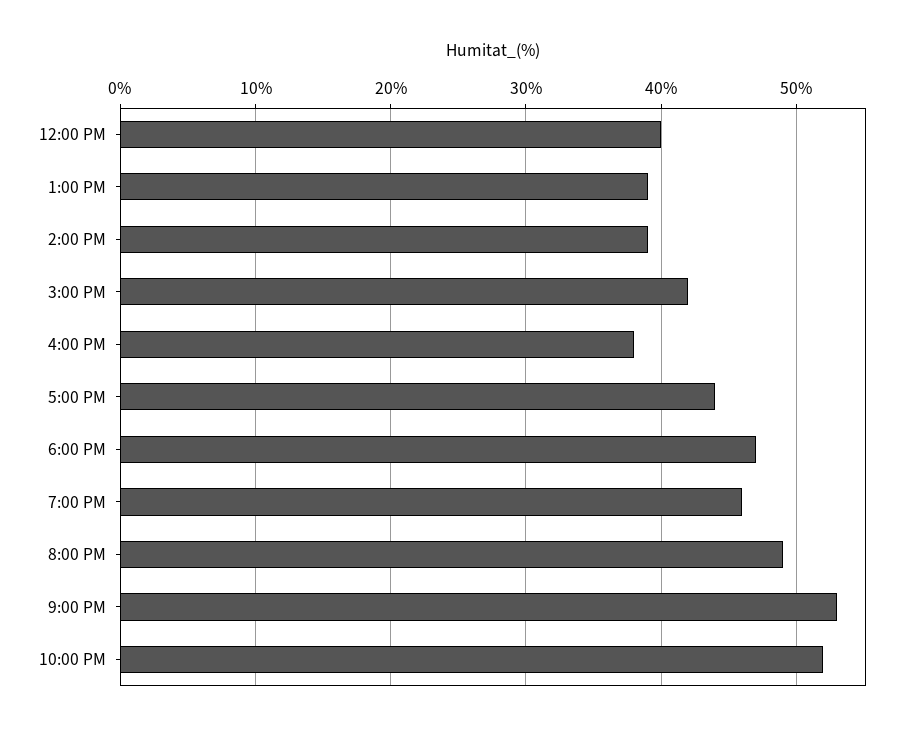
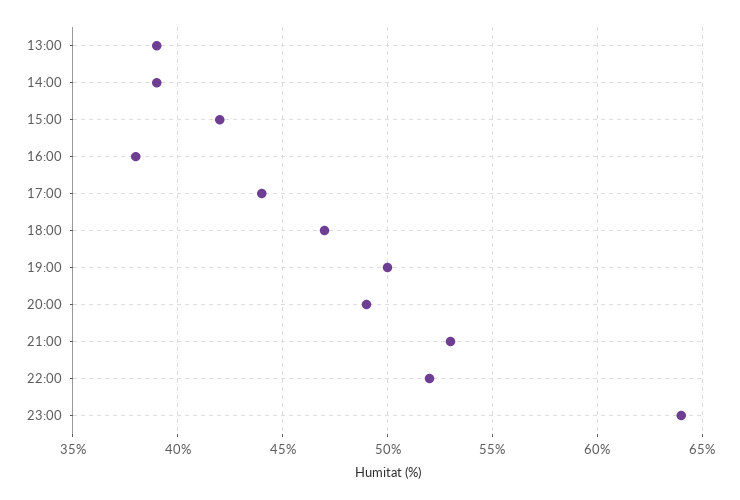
12:00 PM: 40 -> none
7:00 PM: 46 -> 50
23:00: none -> 64

